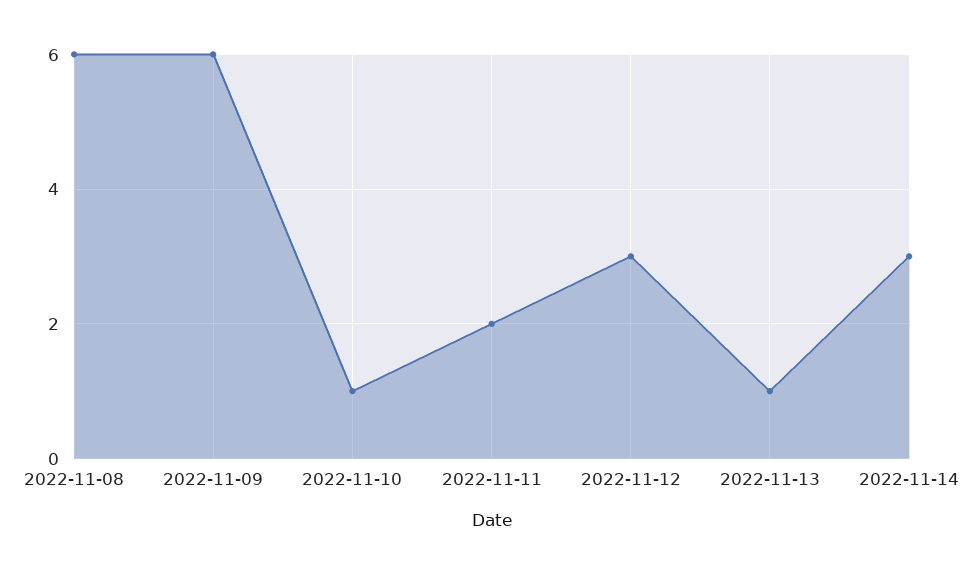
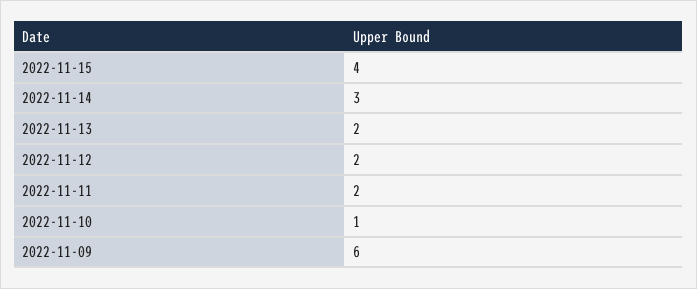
2022-11-08: 6 -> none
2022-11-12: 3 -> 2
2022-11-13: 1 -> 2
2022-11-15: none -> 4

